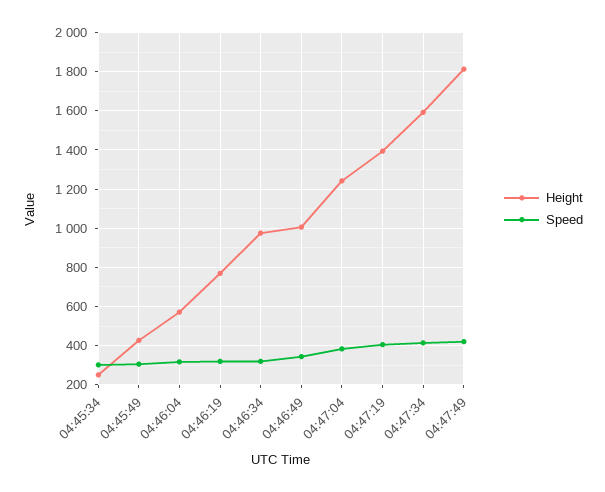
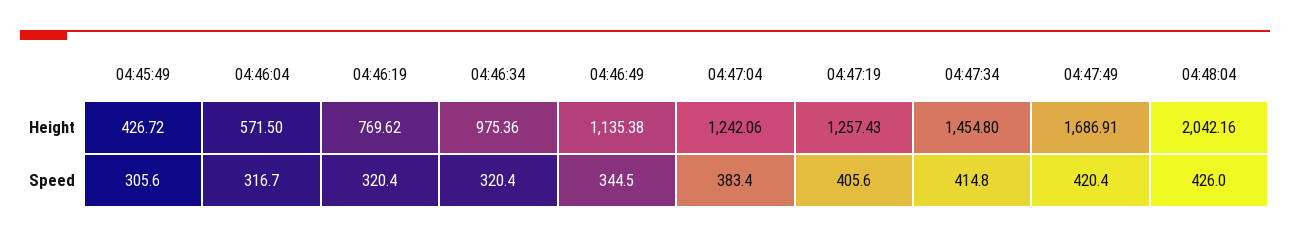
Height, 04:45:34: 250 -> none
Speed, 04:45:34: 300 -> none
Height, 04:46:49: 1000 -> 1135.38
Height, 04:47:19: 1400 -> 1257.43
Height, 04:47:34: 1600 -> 1454.8
Height, 04:47:49: 1800 -> 1686.91
Height, 04:48:04: none -> 2042.16
Speed, 04:48:04: none -> 426

